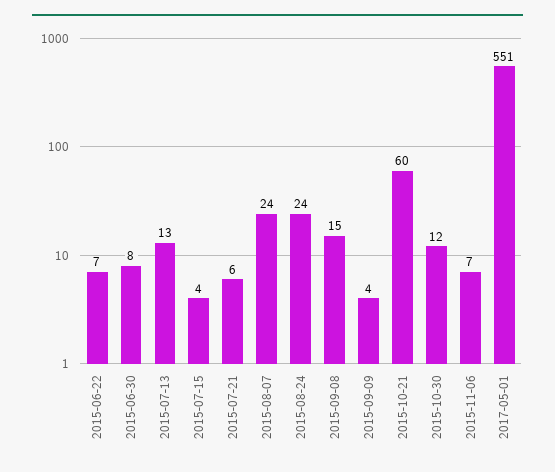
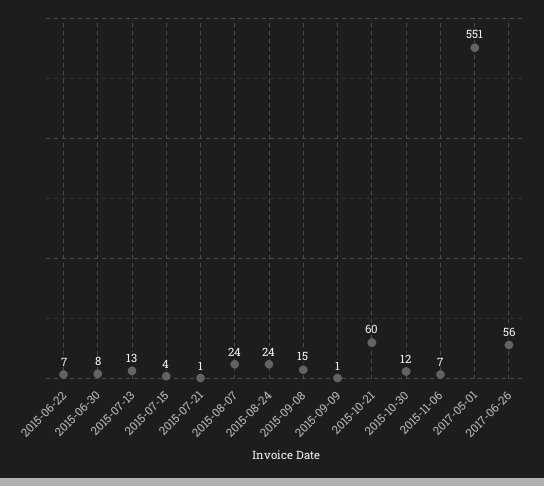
2015-07-21: 6 -> 1
2015-09-09: 4 -> 1
2017-06-26: none -> 56

